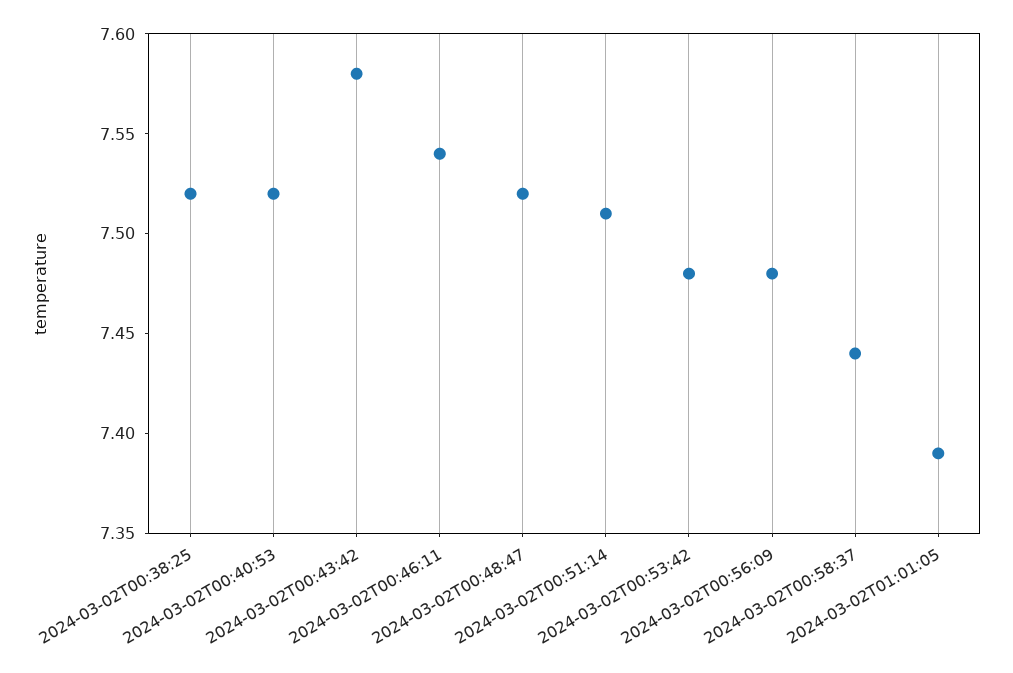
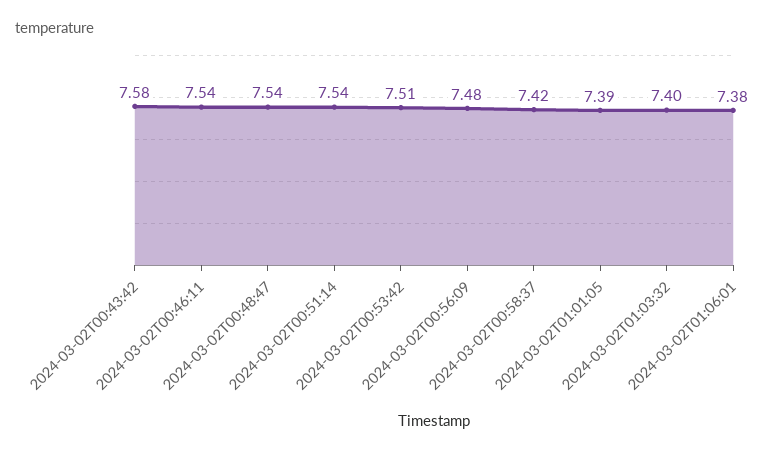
2024-03-02T00:38:25: 7.52 -> none
2024-03-02T00:40:53: 7.52 -> none
2024-03-02T00:48:47: 7.52 -> 7.54
2024-03-02T00:51:14: 7.51 -> 7.54
2024-03-02T00:53:42: 7.48 -> 7.51
2024-03-02T00:58:37: 7.44 -> 7.42
2024-03-02T01:03:32: none -> 7.4
2024-03-02T01:06:01: none -> 7.38

